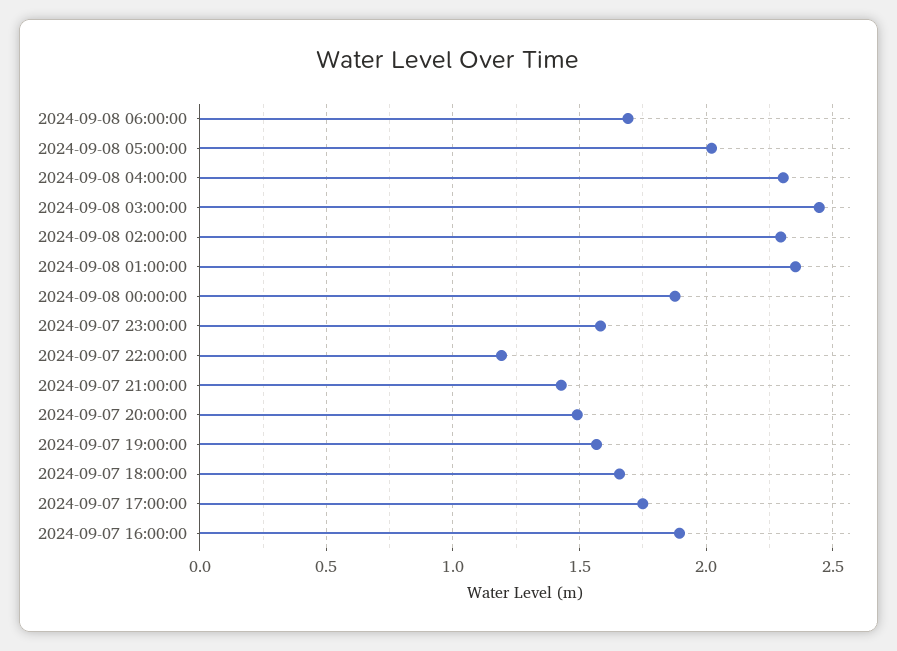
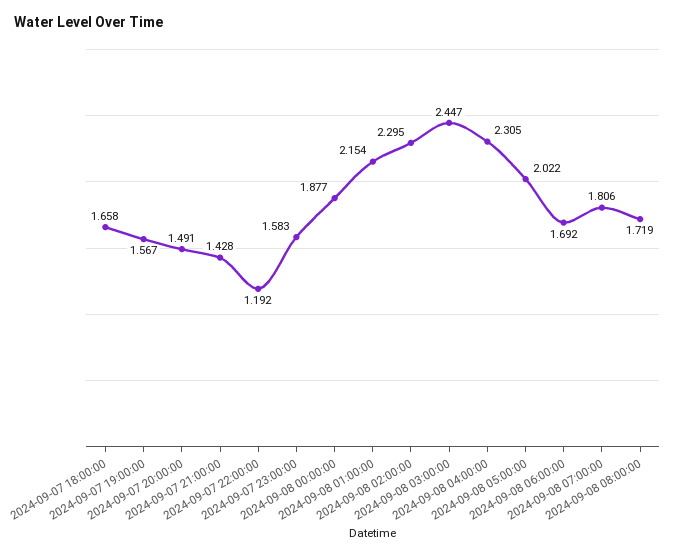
2024-09-08 01:00:00: 2.35 -> 2.154
2024-09-07 17:00:00: 1.75 -> none
2024-09-07 16:00:00: 1.9 -> none
2024-09-08 07:00:00: none -> 1.806
2024-09-08 08:00:00: none -> 1.719

